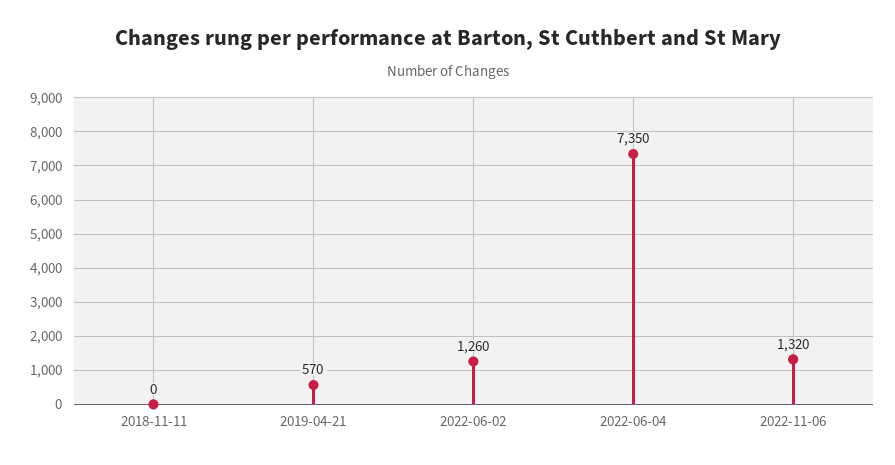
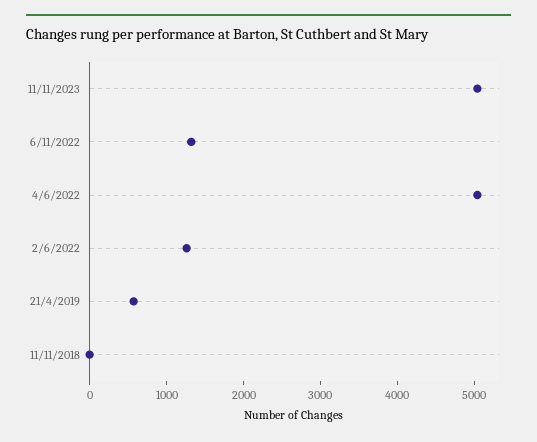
2022-06-04: 7350 -> 5000
11/11/2023: none -> 5000

